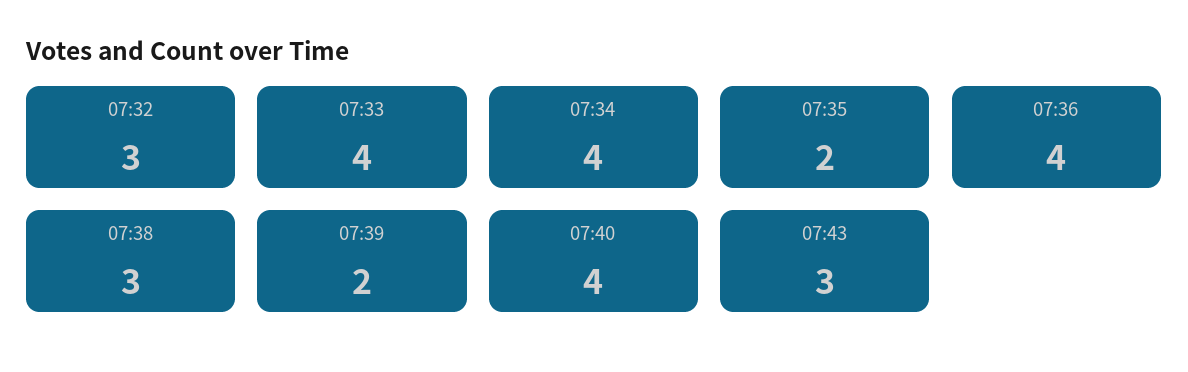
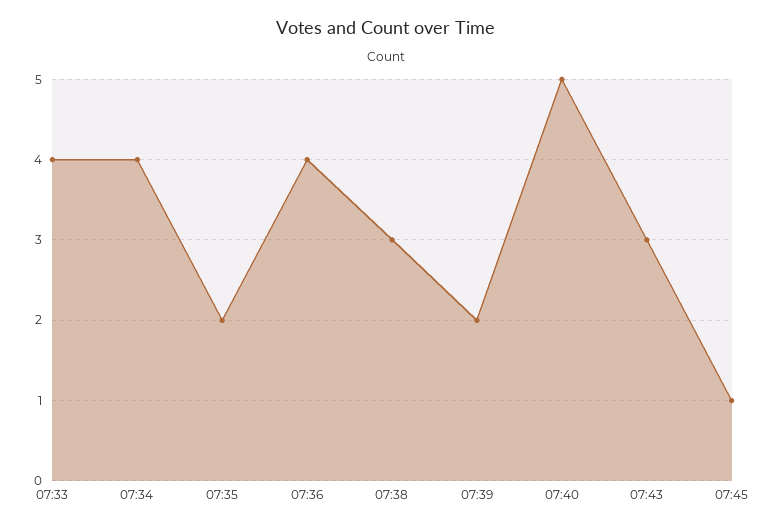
07:32: 3 -> none
07:40: 4 -> 5
07:45: none -> 1

